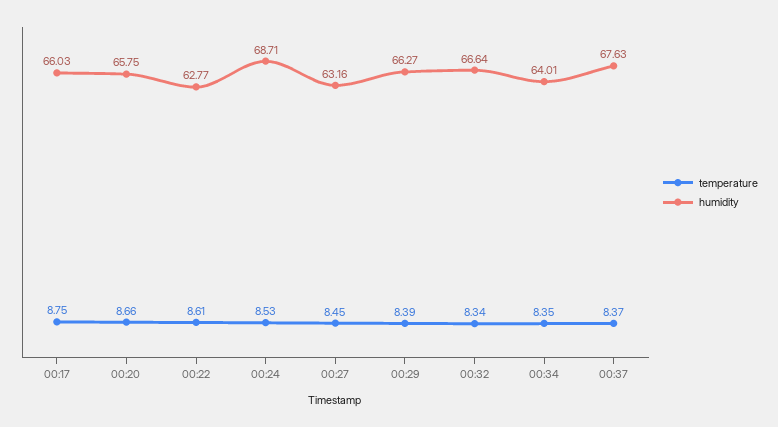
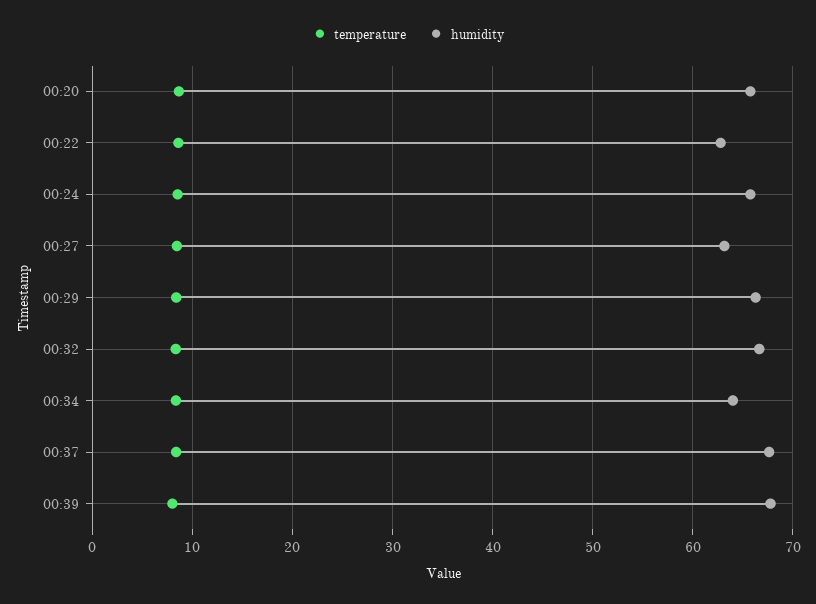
temperature, 00:17: 8.75 -> none
humidity, 00:17: 66.03 -> none
humidity, 00:24: 68.71 -> 66
temperature, 00:39: none -> 8
humidity, 00:39: none -> 68

